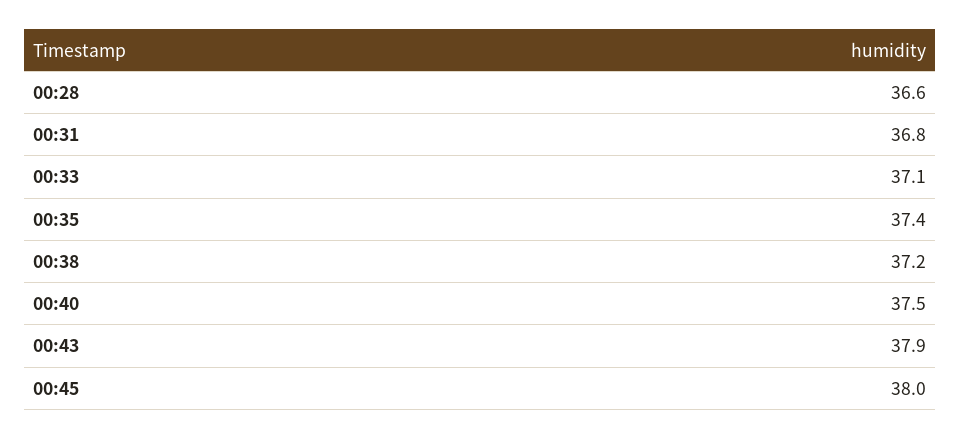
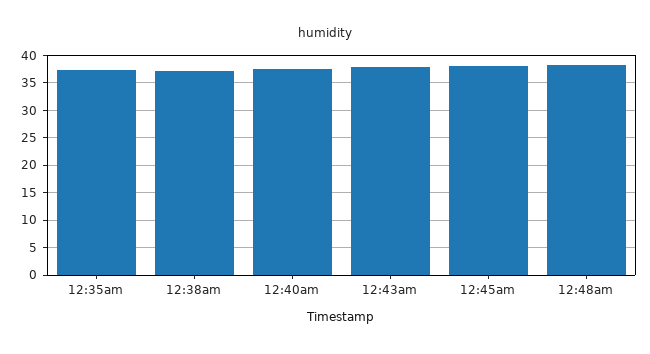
00:28: 36.6 -> none
00:31: 36.8 -> none
00:33: 37.1 -> none
12:48am: none -> 37.5

